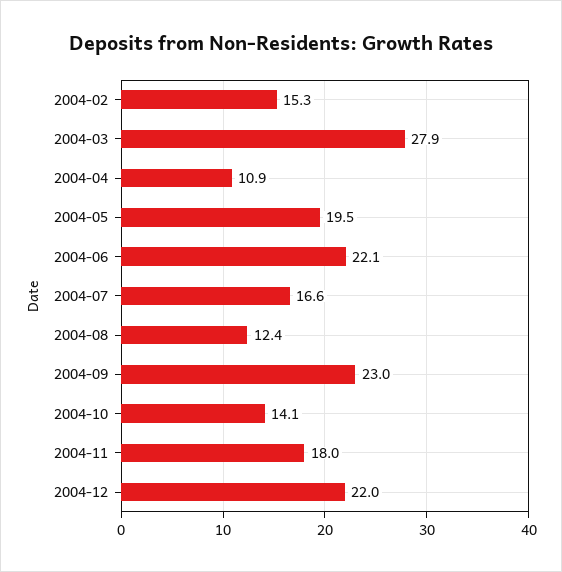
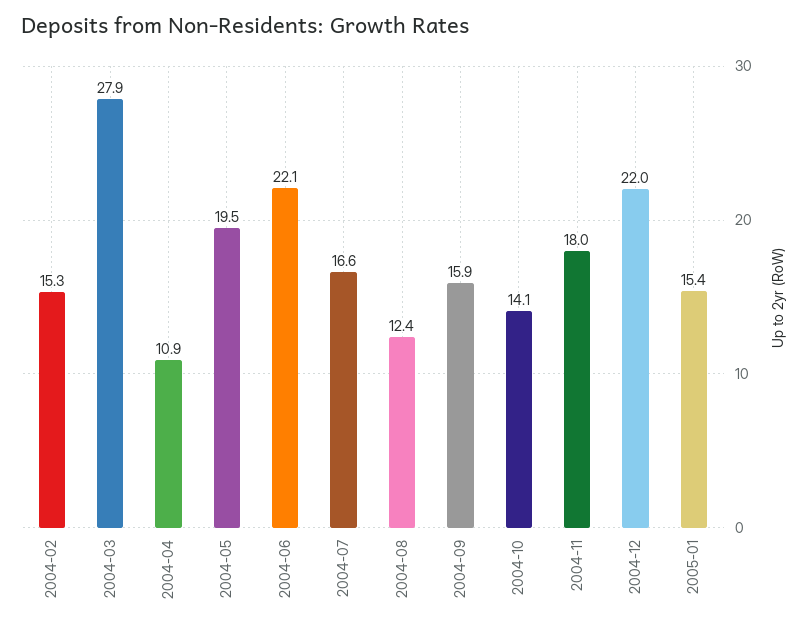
2004-09: 23 -> 15.9
2005-01: none -> 15.4

